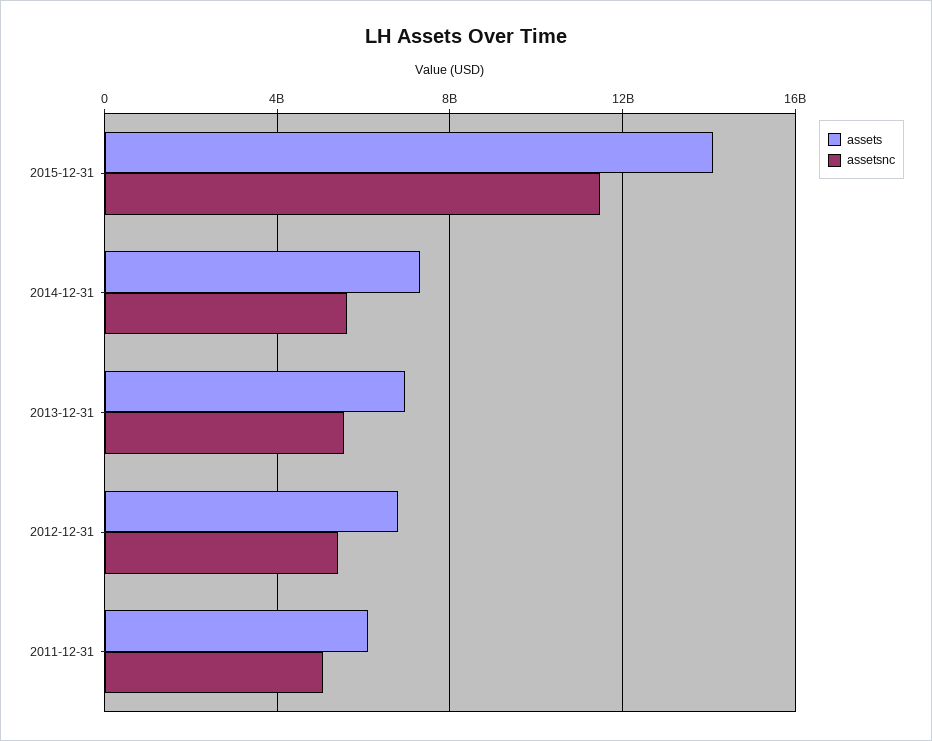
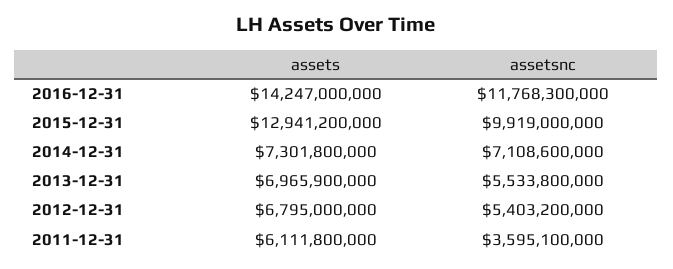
assets, 2015-12-31: 14000000000 -> 12941200000
assetsnc, 2015-12-31: 11500000000 -> 9919000000
assetsnc, 2014-12-31: 5500000000 -> 7108600000
assetsnc, 2011-12-31: 5000000000 -> 3595100000
assets, 2016-12-31: none -> 14247000000
assetsnc, 2016-12-31: none -> 11768300000

